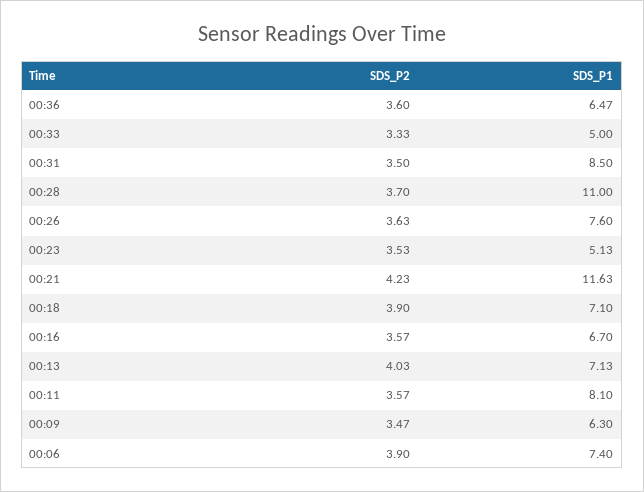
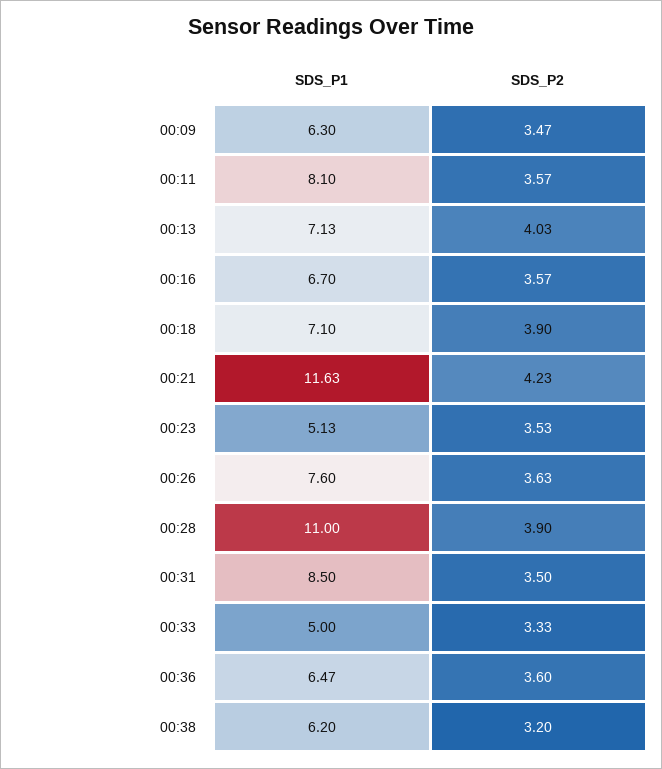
SDS_P2, 00:28: 3.7 -> 3.9
SDS_P2, 00:06: 3.9 -> none
SDS_P1, 00:06: 7.4 -> none
SDS_P1, 00:38: none -> 6.2
SDS_P2, 00:38: none -> 3.2

